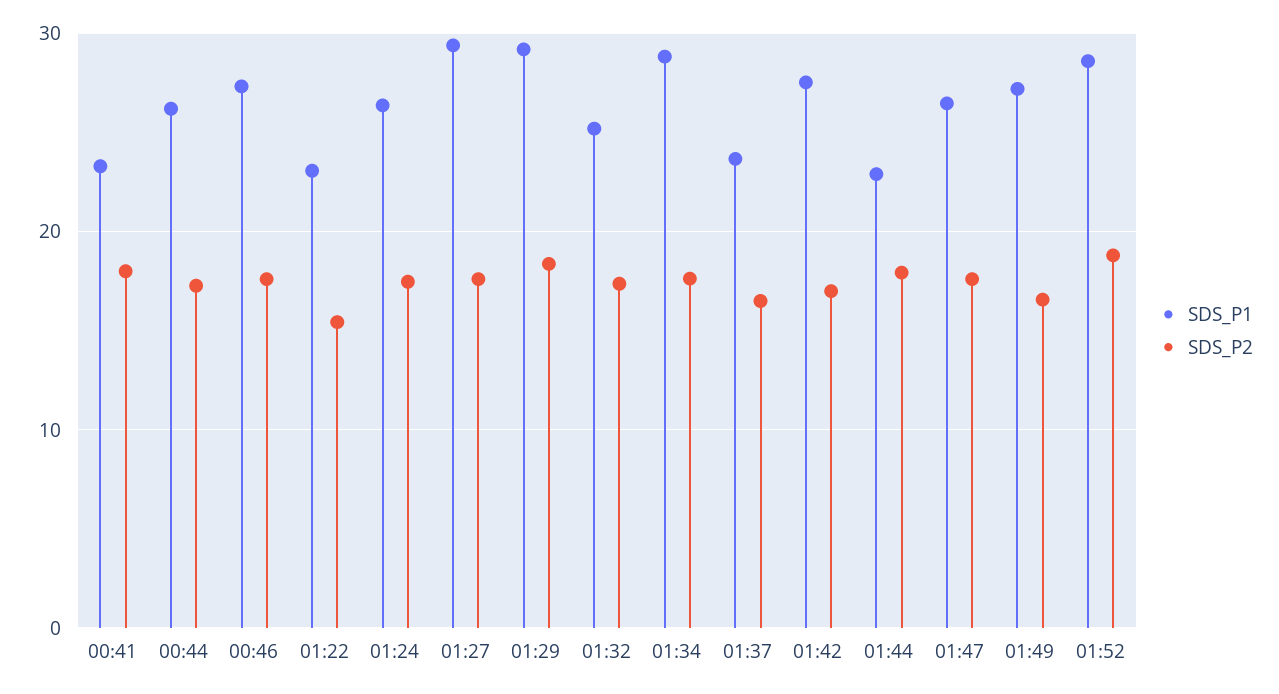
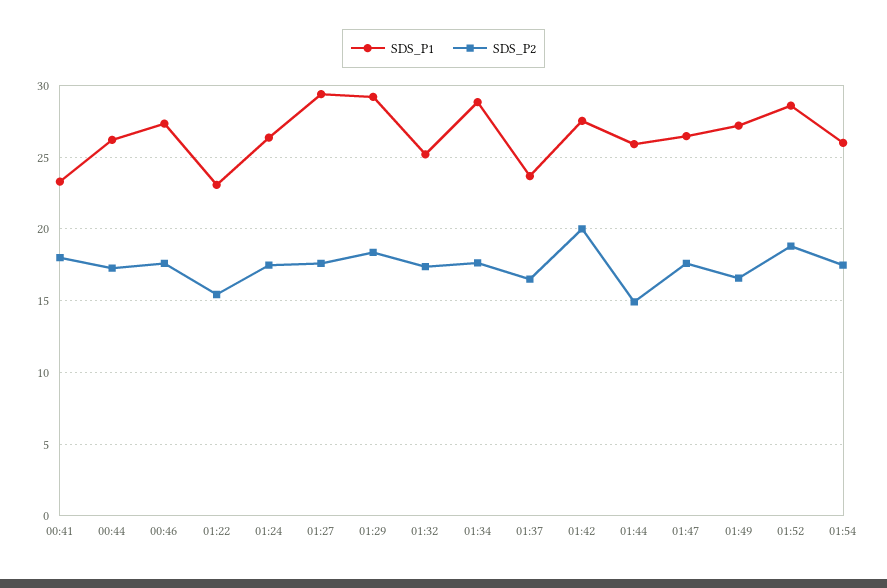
SDS_P2, 01:42: 17 -> 20
SDS_P1, 01:44: 23 -> 26
SDS_P2, 01:44: 18 -> 15
SDS_P1, 01:54: none -> 26
SDS_P2, 01:54: none -> 17.5

